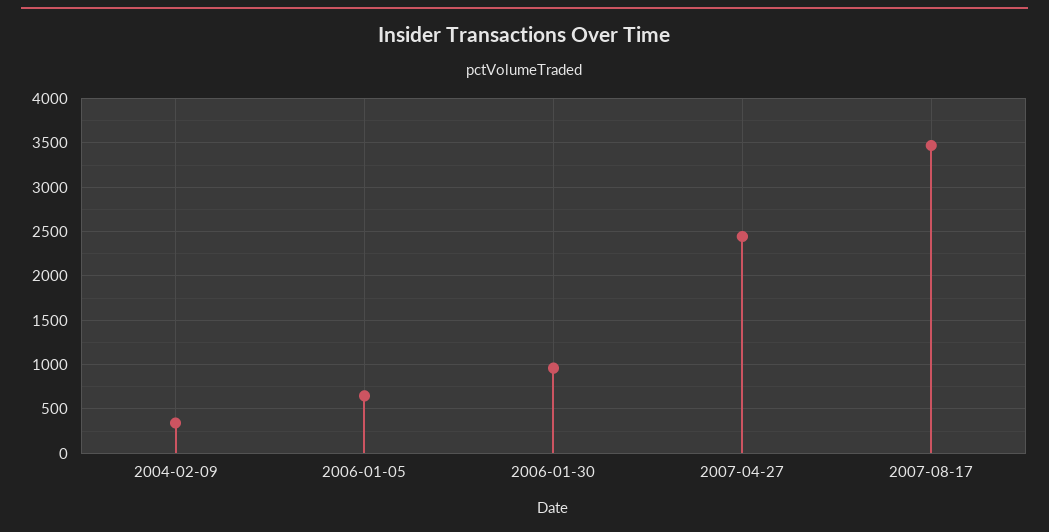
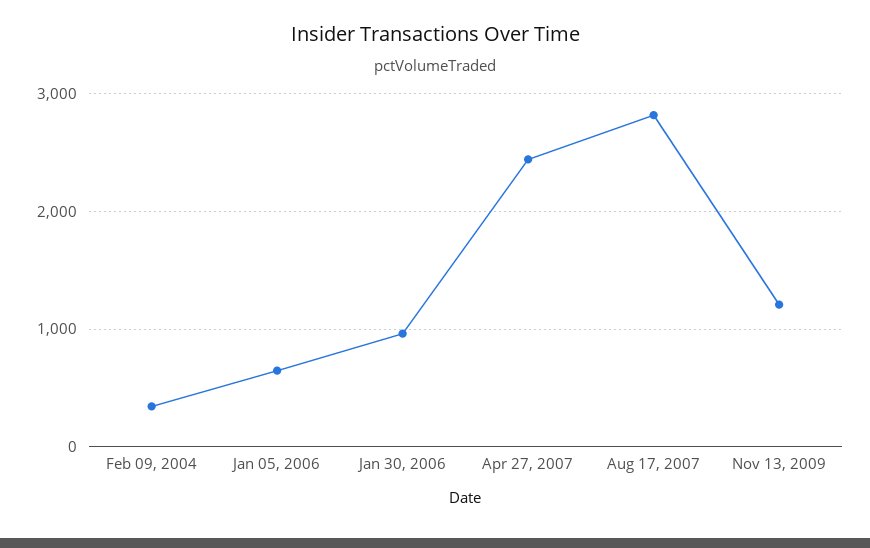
2007-08-17: 3500 -> 2800
Nov 13, 2009: none -> 1200

